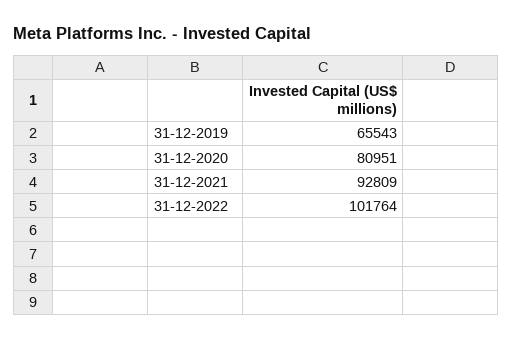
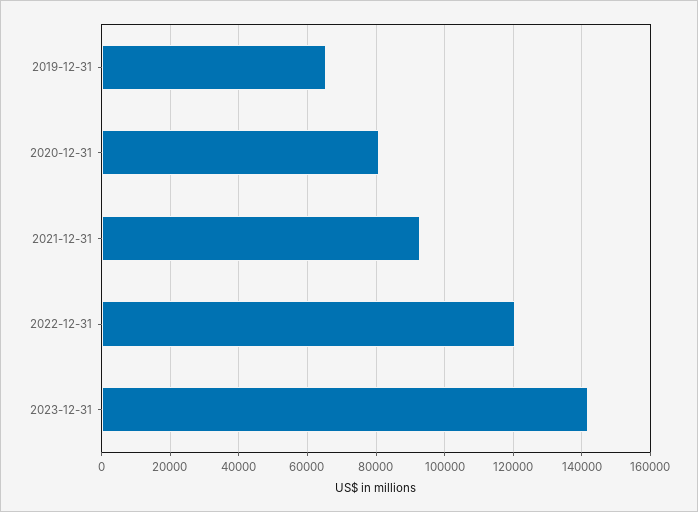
31-12-2022: 101764 -> 120000
2023-12-31: none -> 142000

